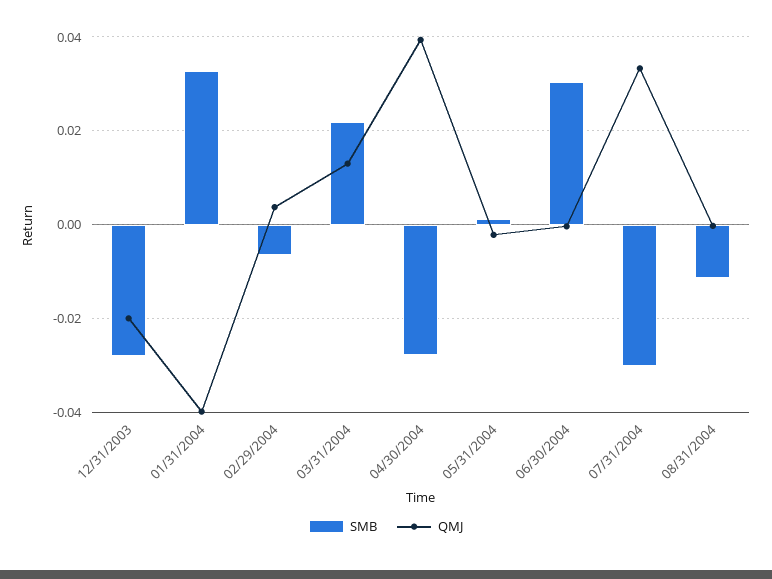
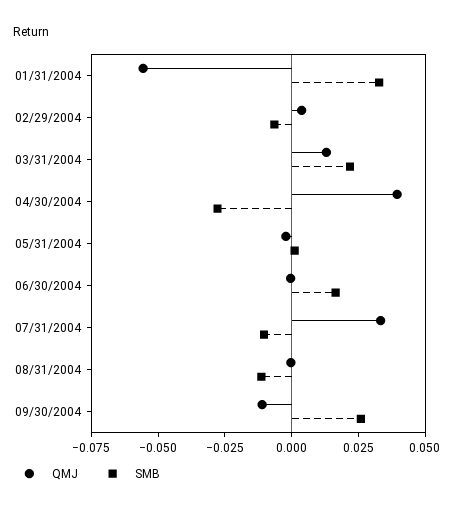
SMB, 12/31/2003: -0.028 -> none
QMJ, 12/31/2003: -0.02 -> none
QMJ, 01/31/2004: -0.04 -> -0.055
SMB, 06/30/2004: 0.03 -> 0.015
SMB, 07/31/2004: -0.03 -> -0.01
QMJ, 09/30/2004: none -> -0.01
SMB, 09/30/2004: none -> 0.025

